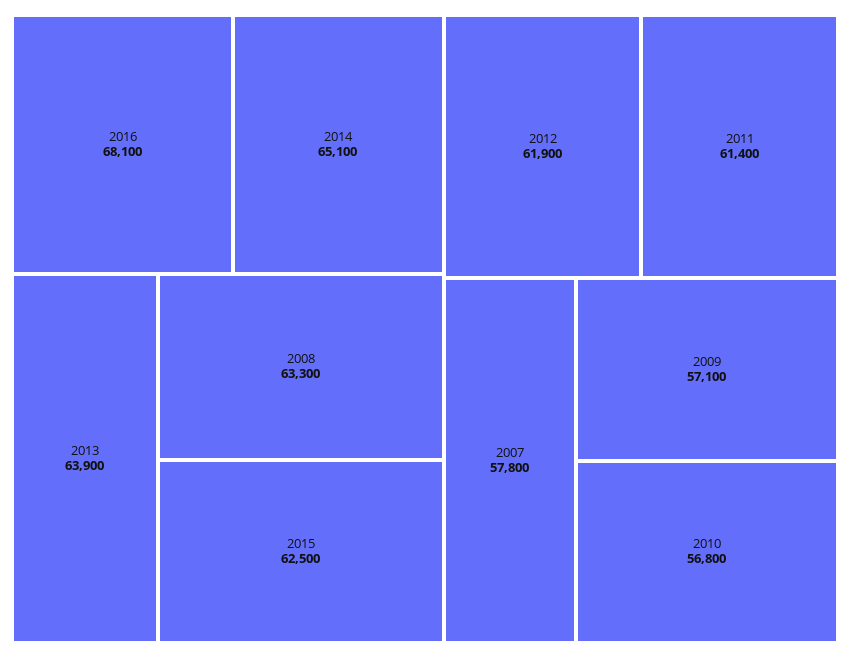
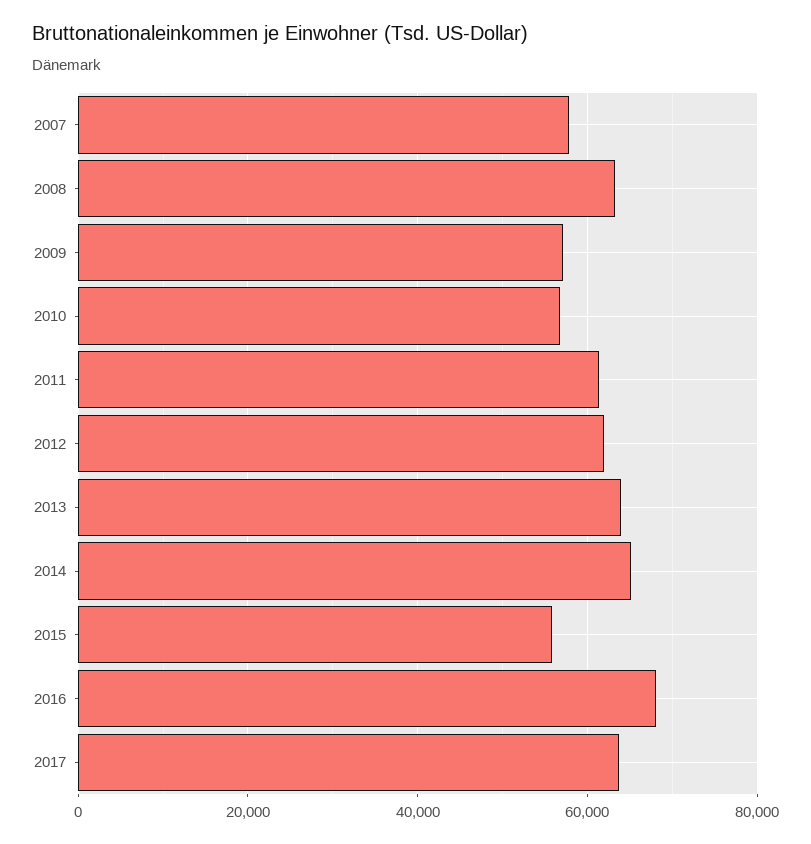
2015: 62500 -> 56000
2017: none -> 64000

